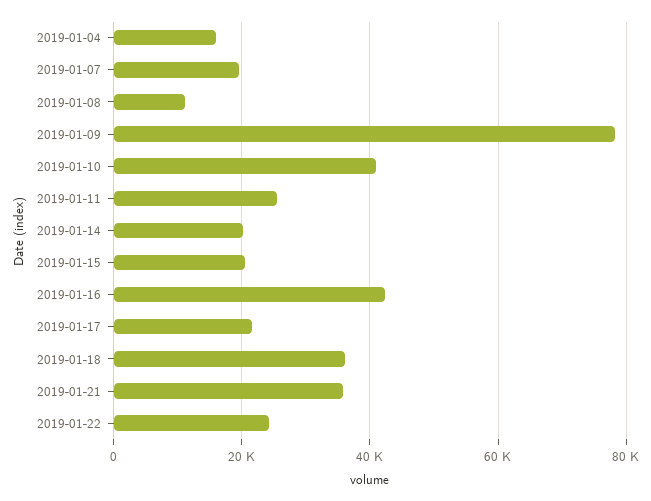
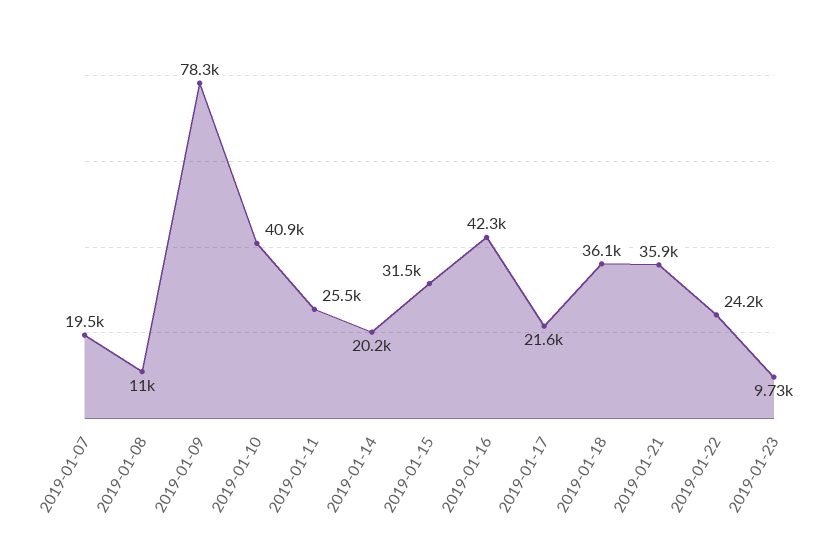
2019-01-04: 16000 -> none
2019-01-15: 20000 -> 31500
2019-01-23: none -> 9730

